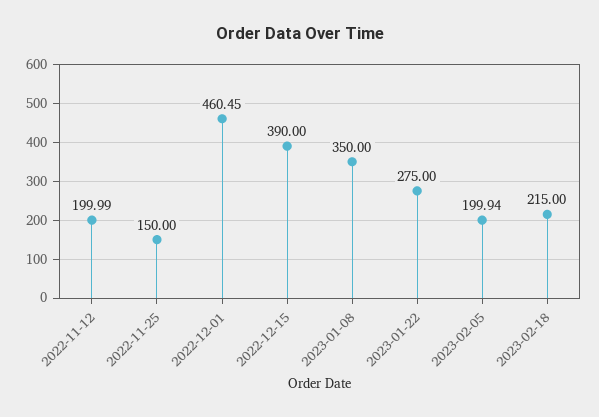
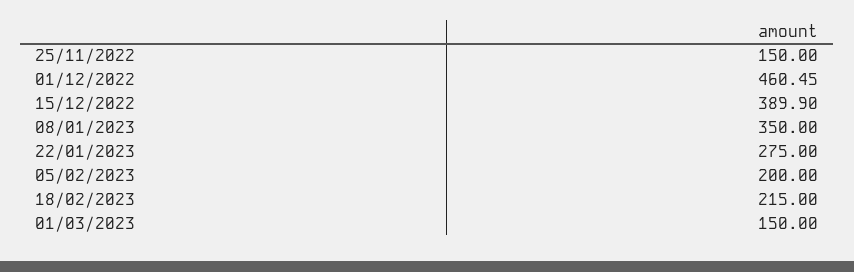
2022-11-12: 199.99 -> none
2022-12-15: 390 -> 389.9
2023-02-05: 199.94 -> 200
01/03/2023: none -> 150

